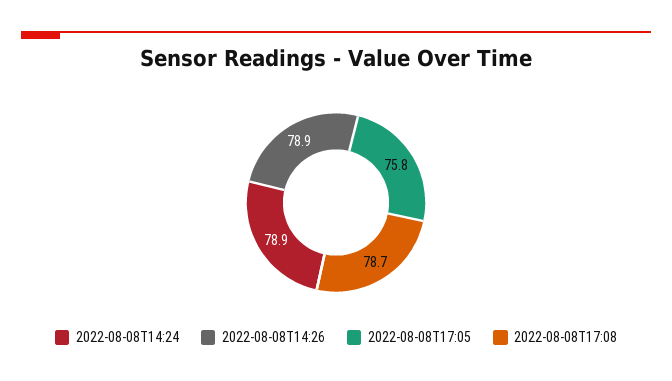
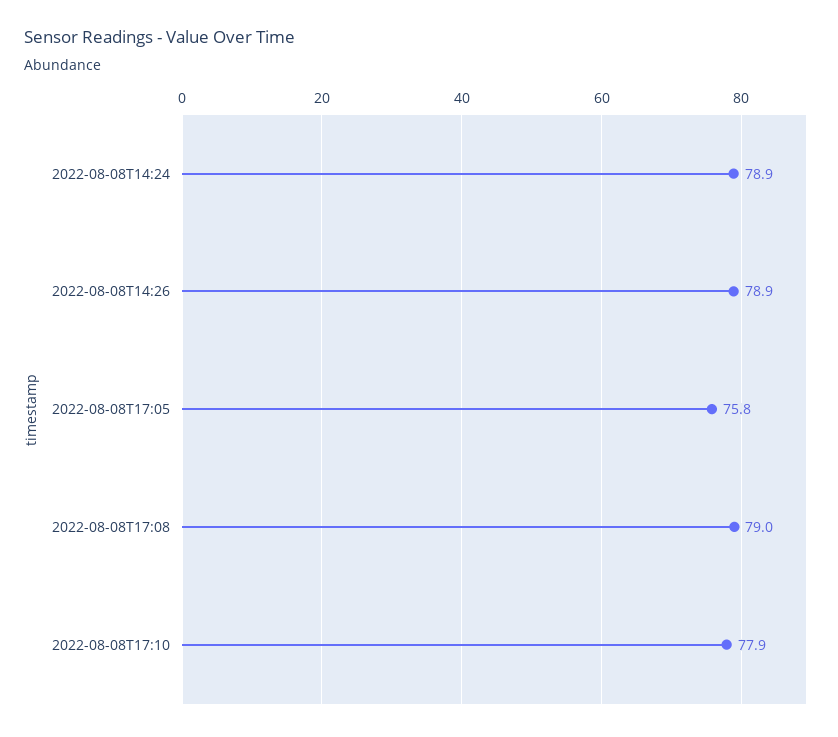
2022-08-08T17:08: 78.7 -> 79
2022-08-08T17:10: none -> 77.9

